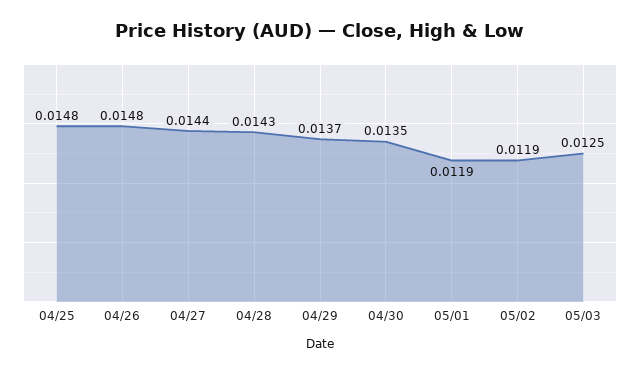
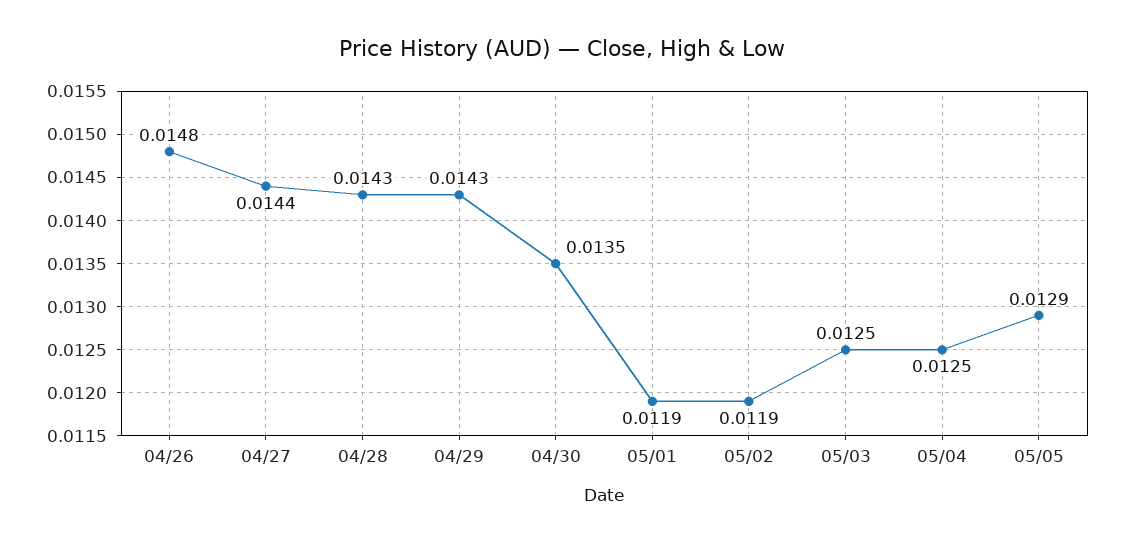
04/25: 0.0148 -> none
04/29: 0.0137 -> 0.0143
05/04: none -> 0.0125
05/05: none -> 0.0129

